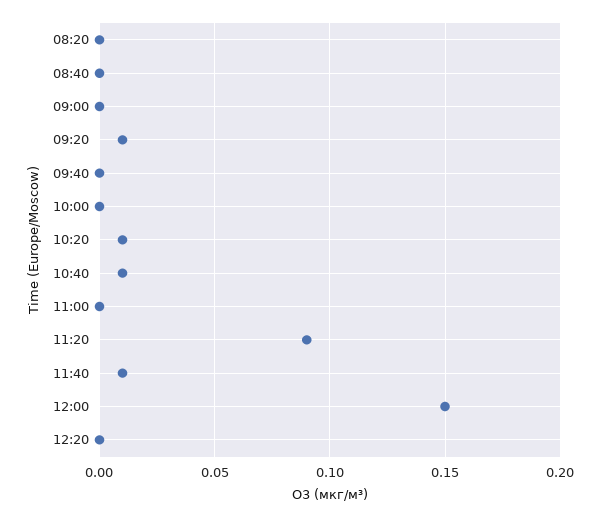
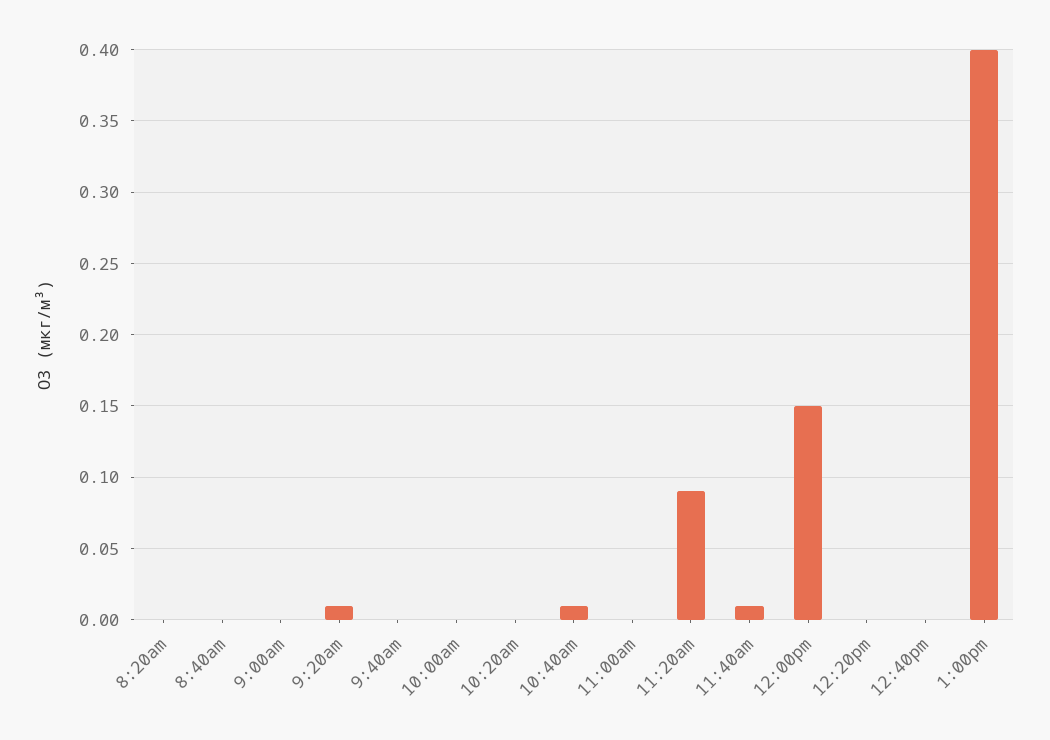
10:20: 0.01 -> 0
12:40pm: none -> 0
1:00pm: none -> 0.4

